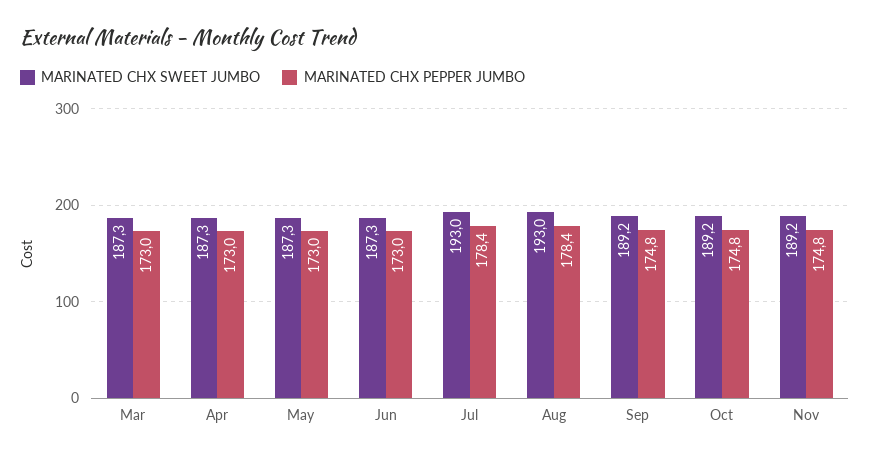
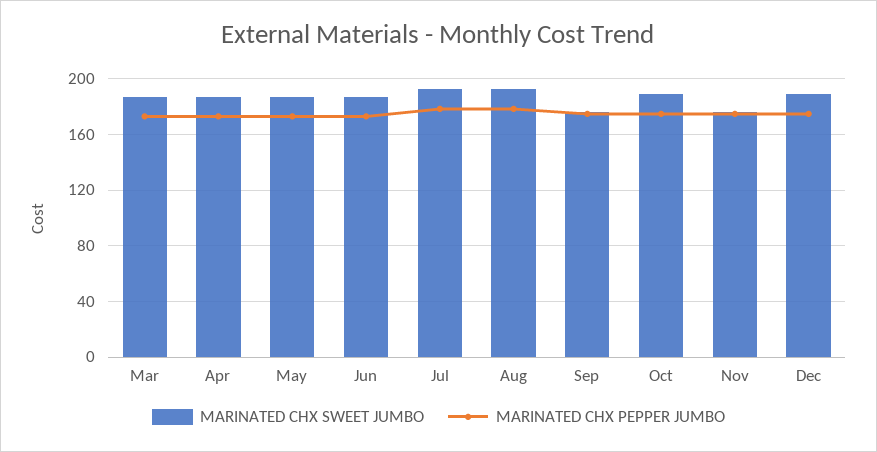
MARINATED CHX SWEET JUMBO, Sep: 189.2 -> 175
MARINATED CHX SWEET JUMBO, Nov: 189.2 -> 175
MARINATED CHX SWEET JUMBO, Dec: none -> 190
MARINATED CHX PEPPER JUMBO, Dec: none -> 175

